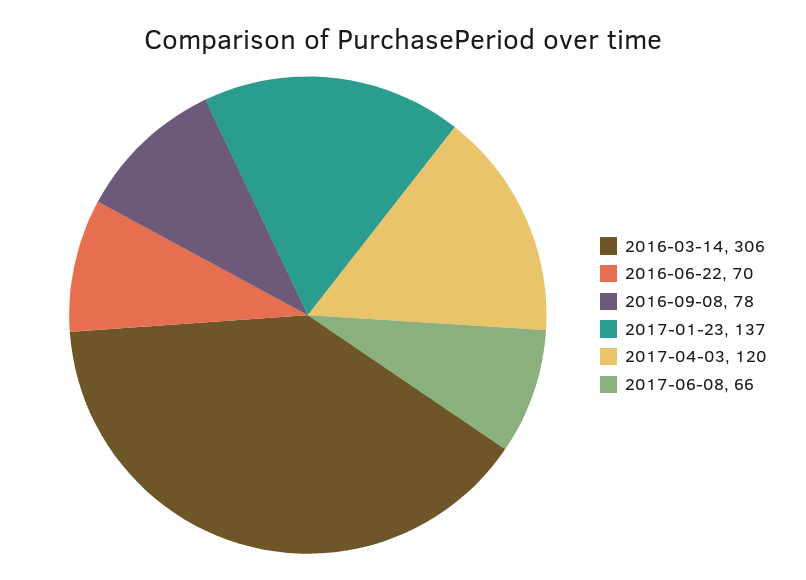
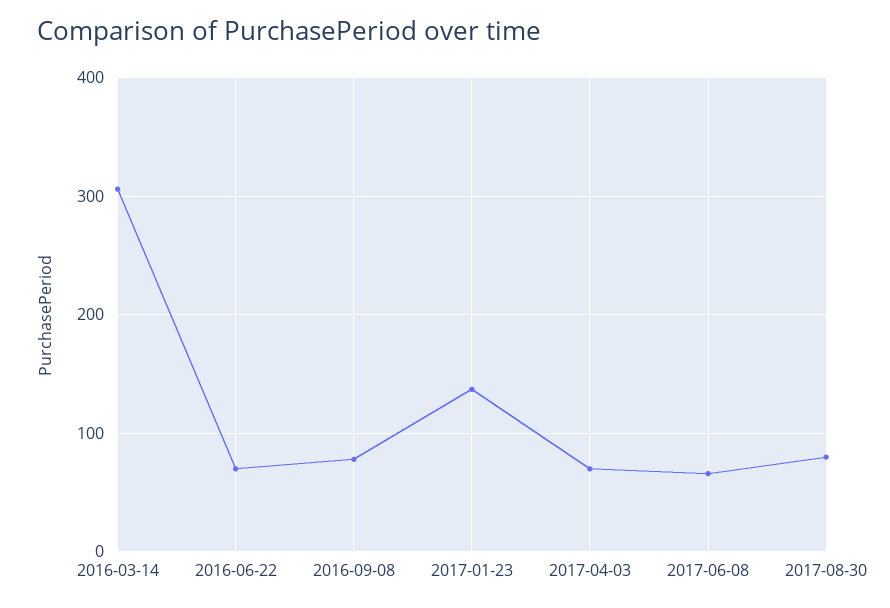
2017-04-03: 120 -> 70
2017-08-30: none -> 80

